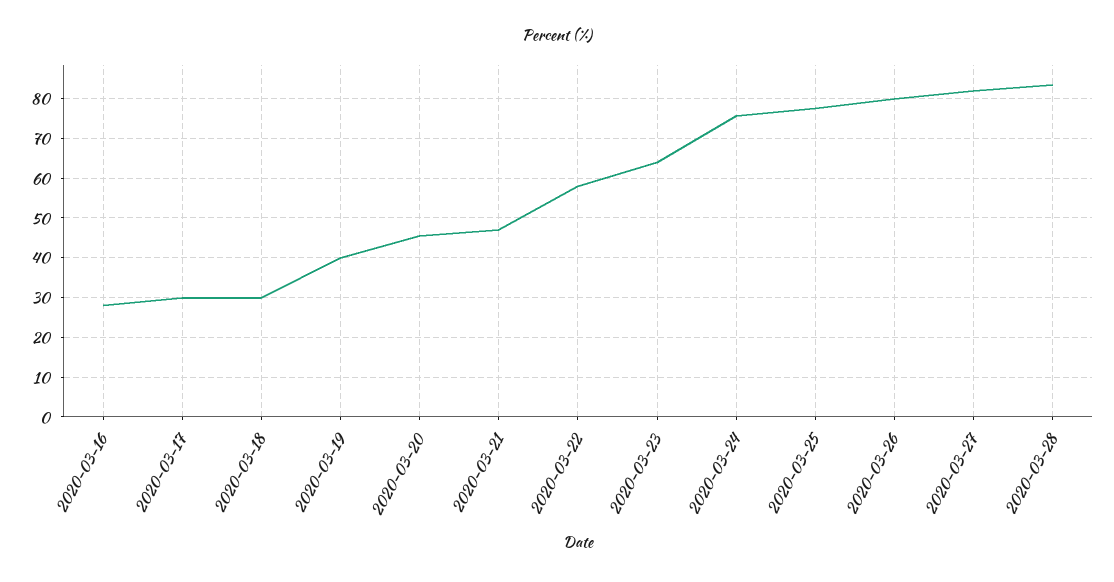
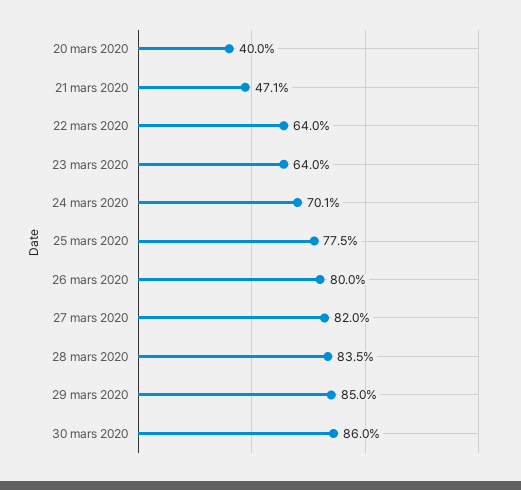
2020-03-16: 28 -> none
2020-03-17: 30 -> none
2020-03-18: 30 -> none
2020-03-19: 40 -> none
2020-03-20: 46 -> 40
2020-03-22: 58 -> 64
2020-03-24: 76 -> 70.1
29 mars 2020: none -> 85
30 mars 2020: none -> 86

